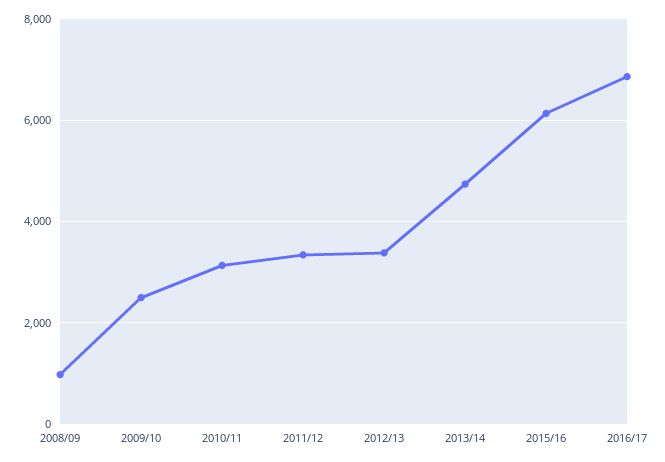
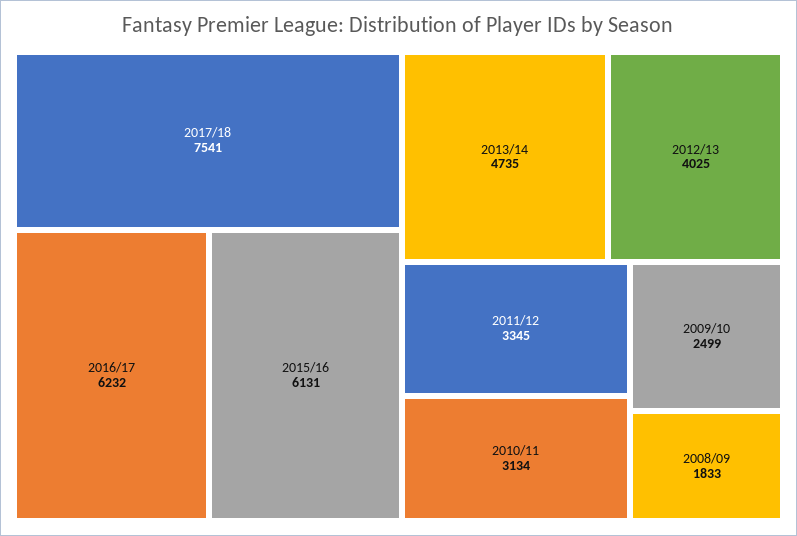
2008/09: 1000 -> 1833
2012/13: 3400 -> 4025
2016/17: 6800 -> 6232
2017/18: none -> 7541

